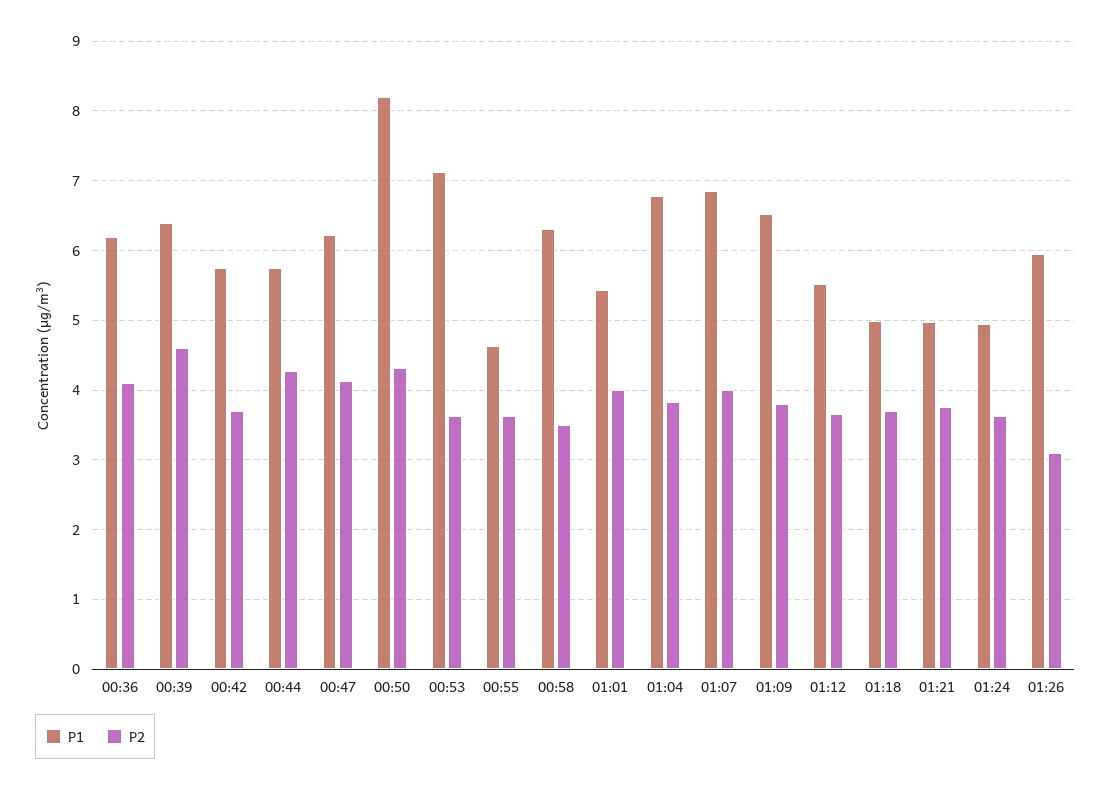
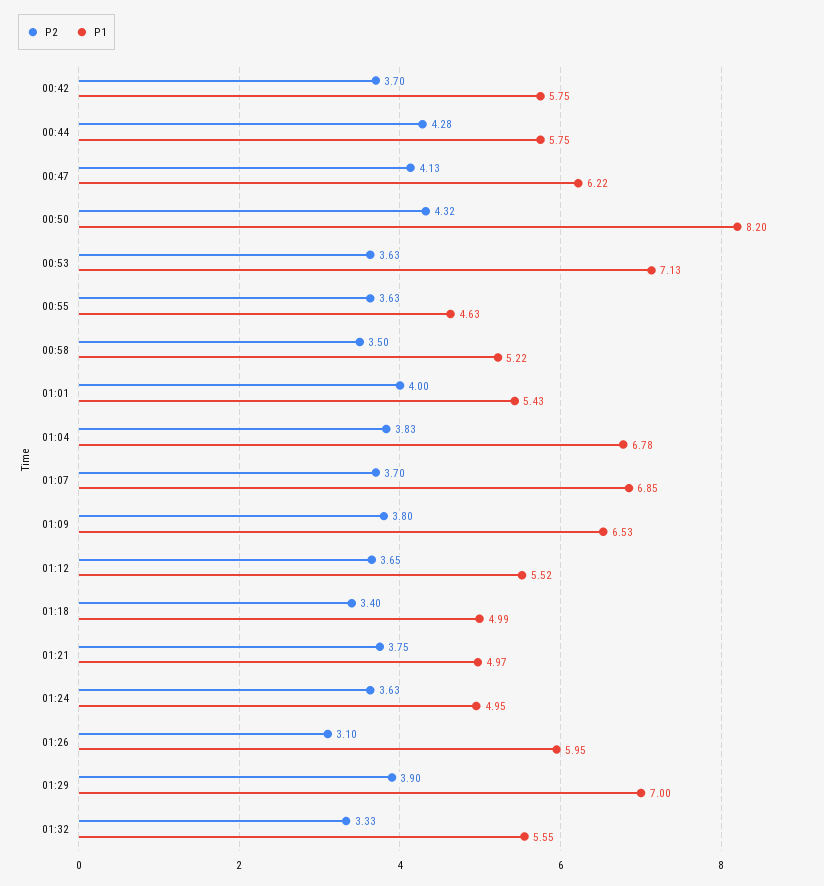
P1, 00:36: 6.2 -> none
P2, 00:36: 4.1 -> none
P1, 00:39: 6.4 -> none
P2, 00:39: 4.6 -> none
P1, 00:58: 6.3 -> 5.22
P2, 01:07: 4 -> 3.7
P2, 01:18: 3.7 -> 3.4
P2, 01:29: none -> 3.9
P1, 01:29: none -> 7
P2, 01:32: none -> 3.33
P1, 01:32: none -> 5.55

